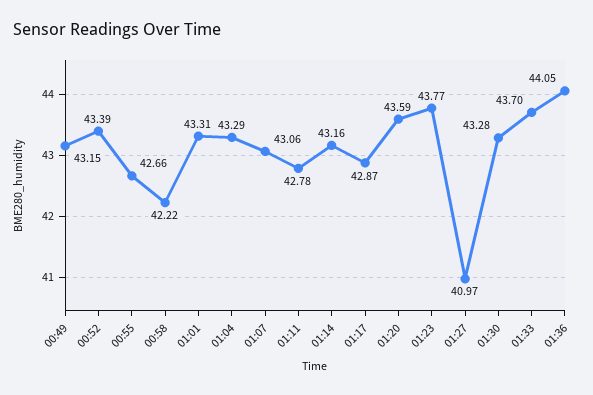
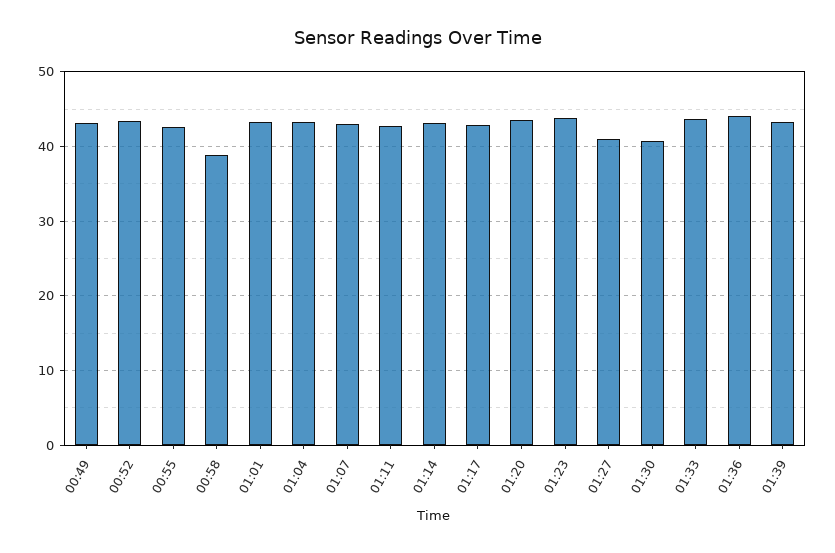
00:58: 42.22 -> 39
01:30: 43.28 -> 41
01:39: none -> 43

